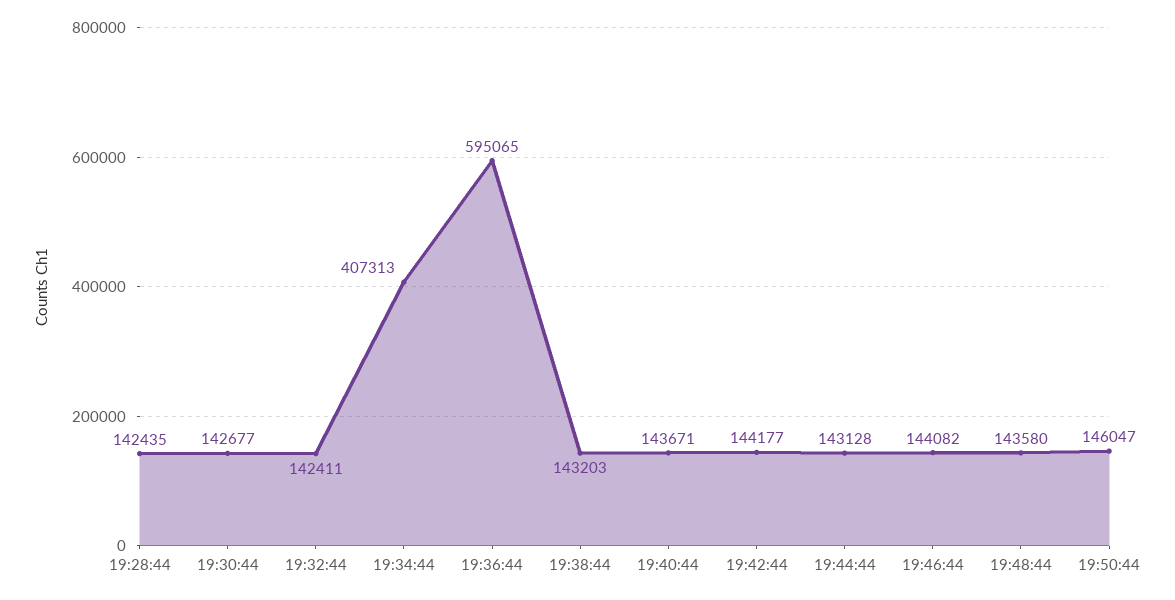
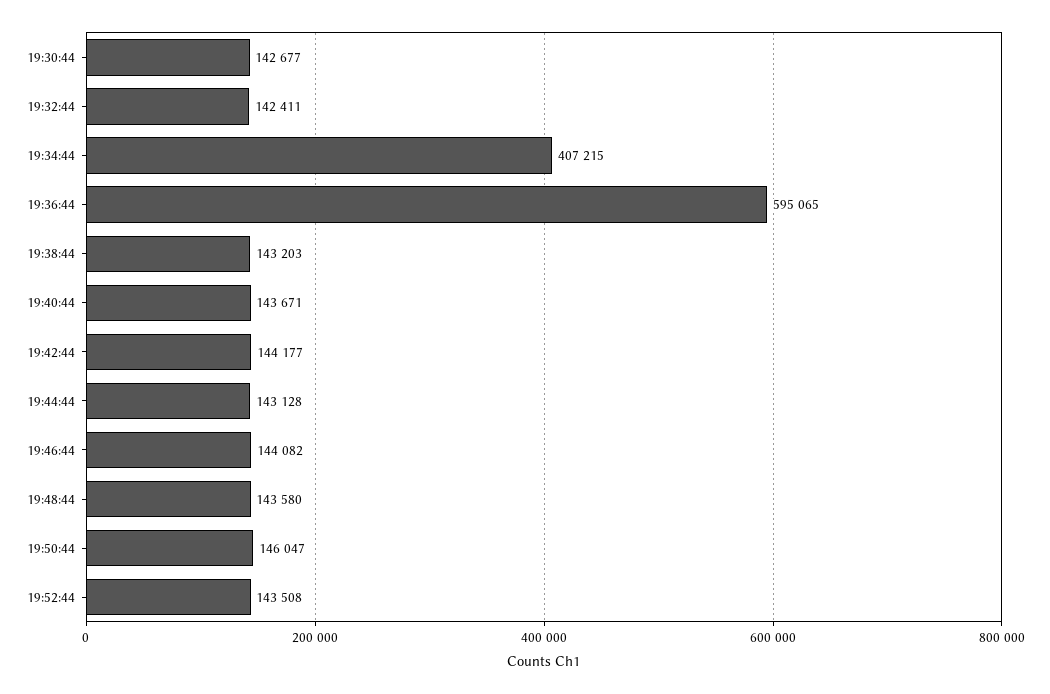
19:28:44: 142435 -> none
19:34:44: 407313 -> 407215
19:52:44: none -> 143508

